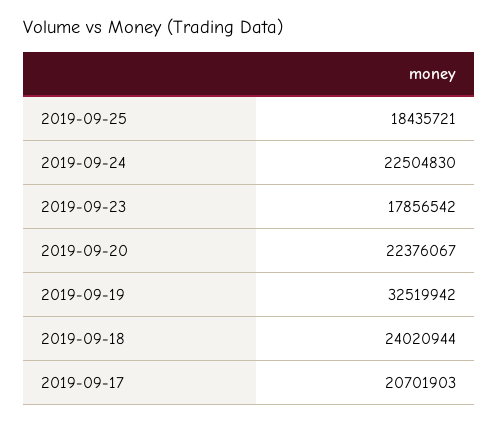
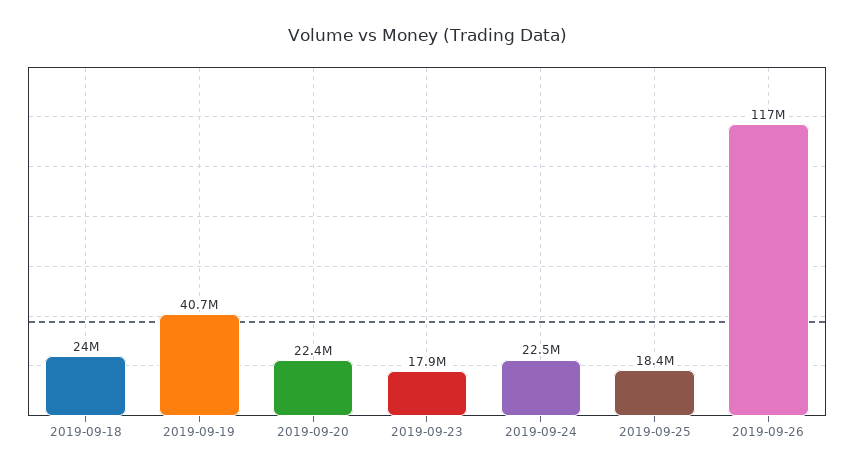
2019-09-19: 32519942 -> 40700000
2019-09-17: 20701903 -> none
2019-09-26: none -> 117000000

